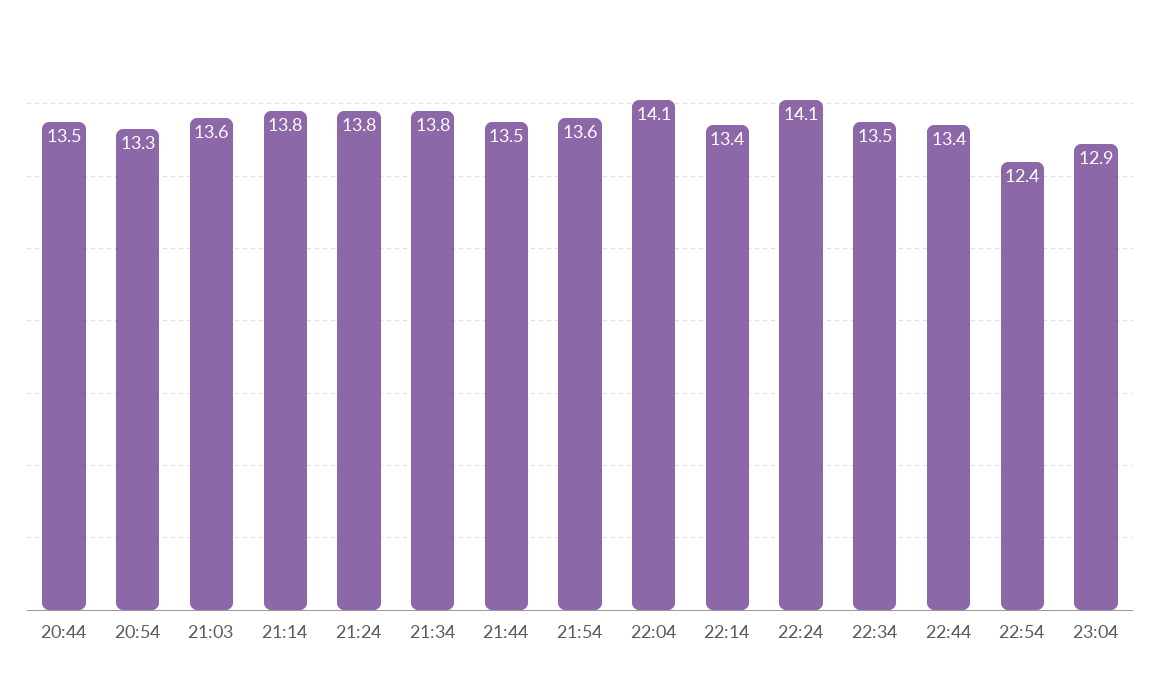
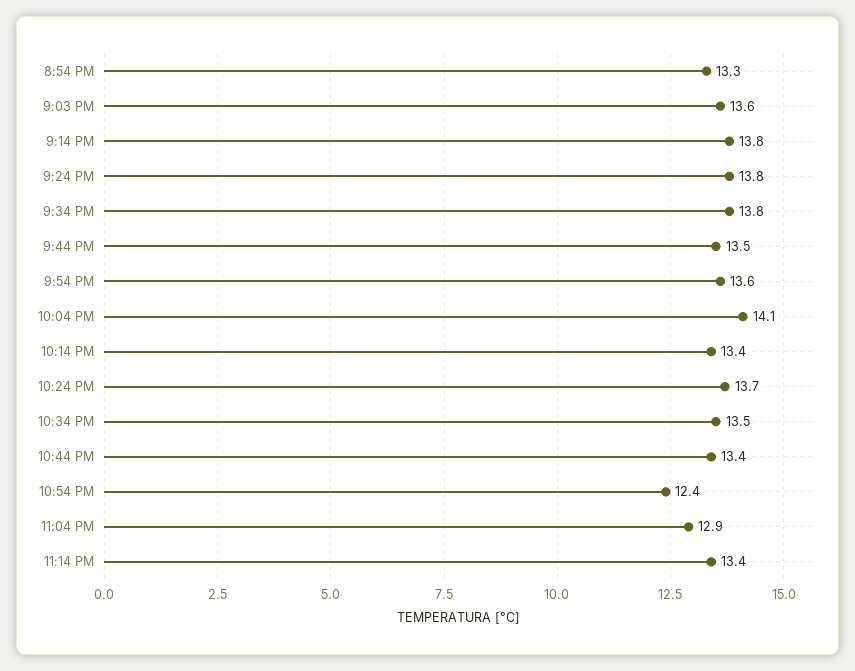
20:44: 13.5 -> none
22:24: 14.1 -> 13.7
11:14 PM: none -> 13.4

